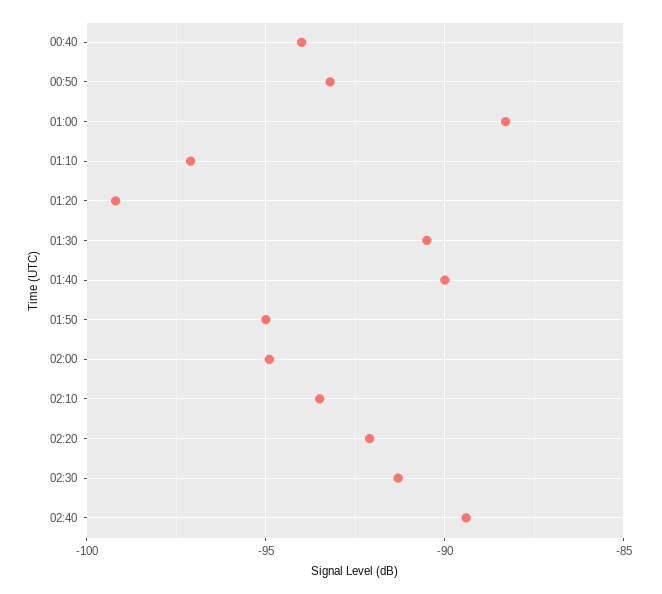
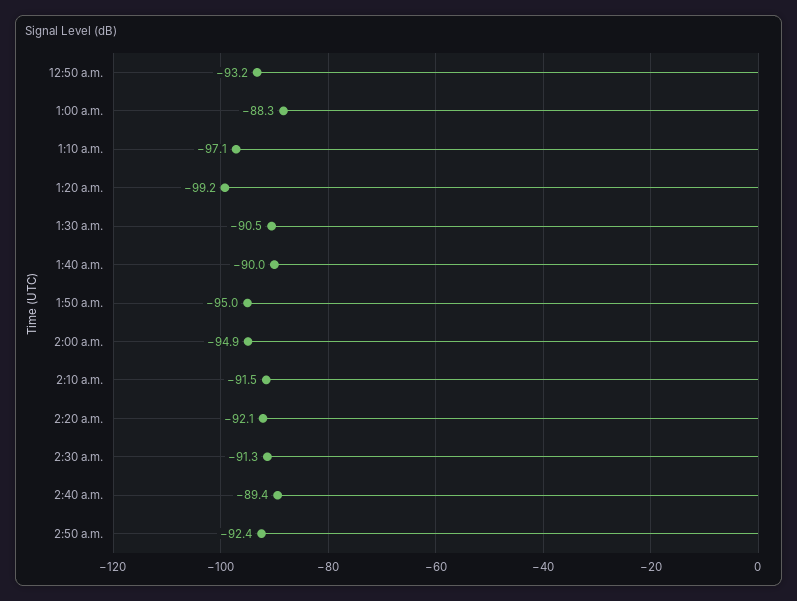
00:40: -94 -> none
02:10: -93.5 -> -91.5
2:50 a.m.: none -> -92.4

